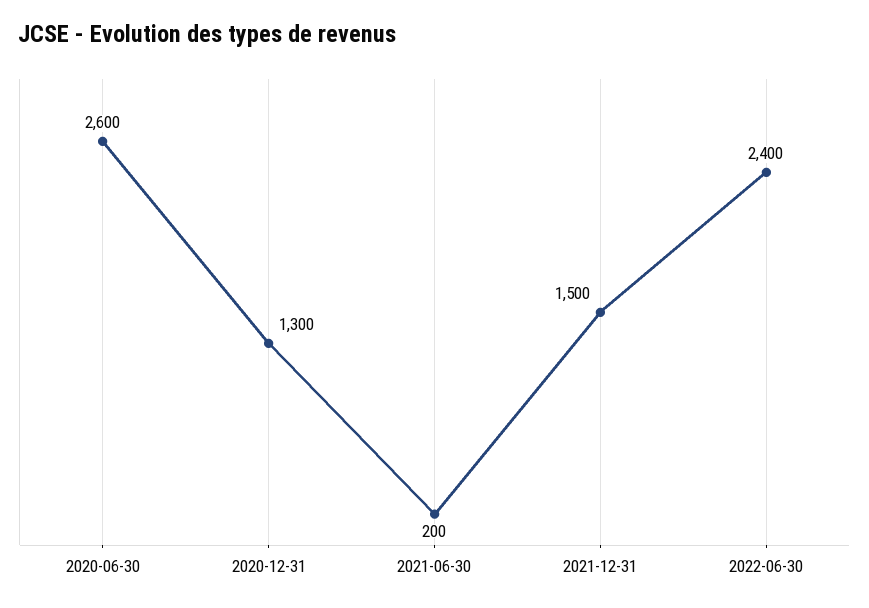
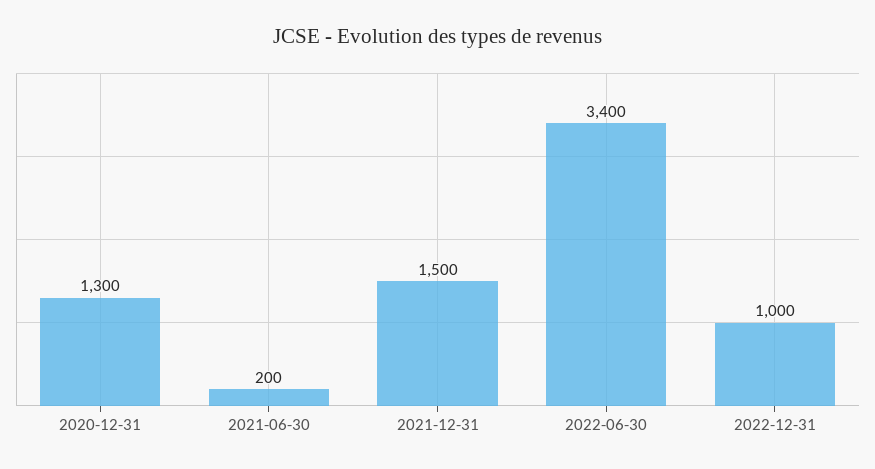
2020-06-30: 2600 -> none
2022-06-30: 2400 -> 3400
2022-12-31: none -> 1000

